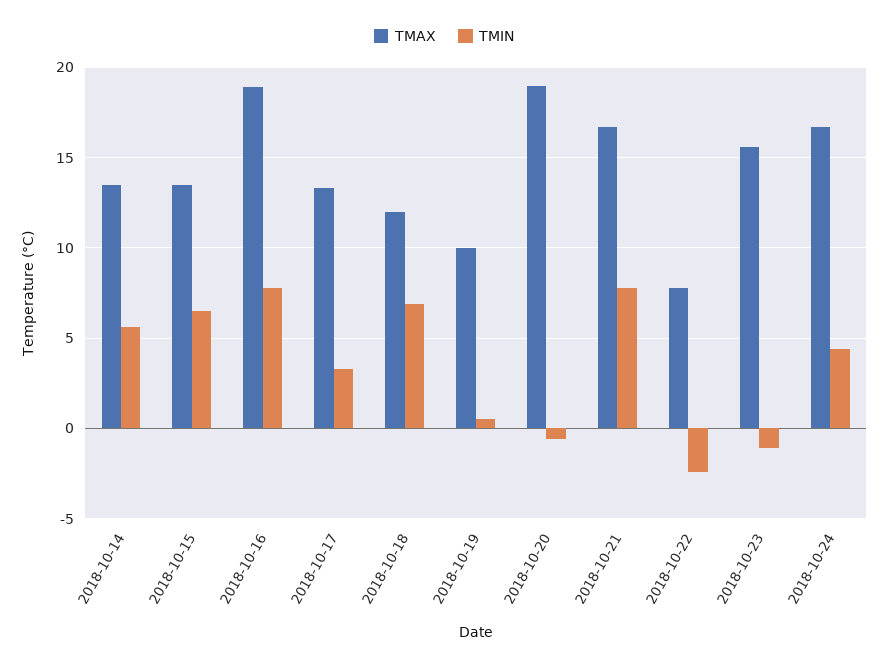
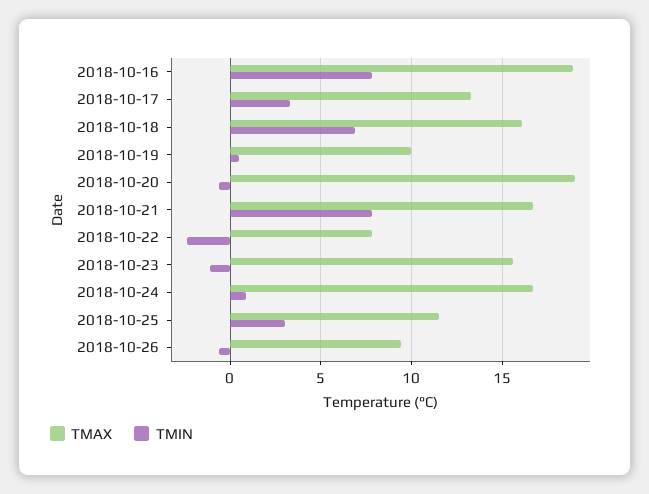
TMAX, 2018-10-14: 13.5 -> none
TMIN, 2018-10-14: 5.5 -> none
TMAX, 2018-10-15: 13.5 -> none
TMIN, 2018-10-15: 6.5 -> none
TMAX, 2018-10-18: 12 -> 16
TMIN, 2018-10-24: 4.5 -> 1
TMAX, 2018-10-25: none -> 11.5
TMIN, 2018-10-25: none -> 3
TMAX, 2018-10-26: none -> 9.5
TMIN, 2018-10-26: none -> -0.5

